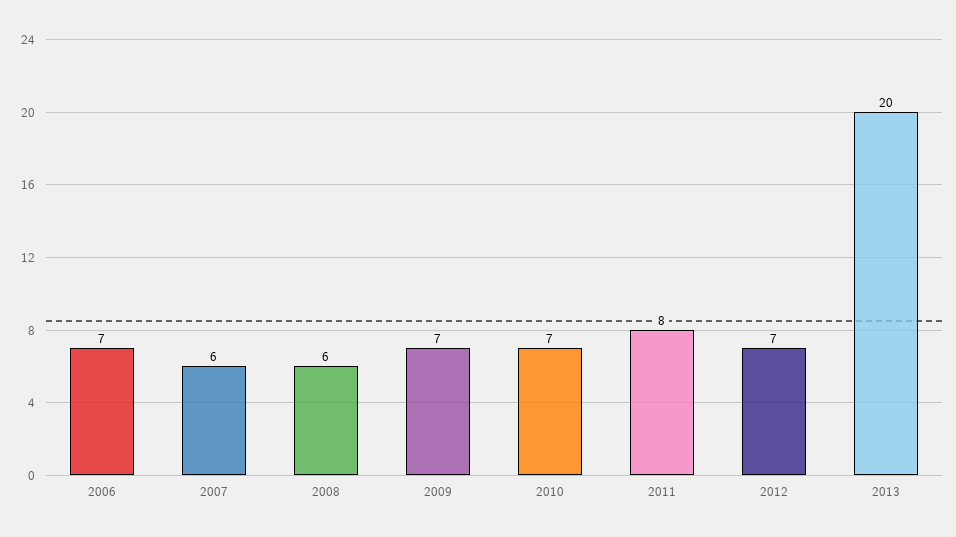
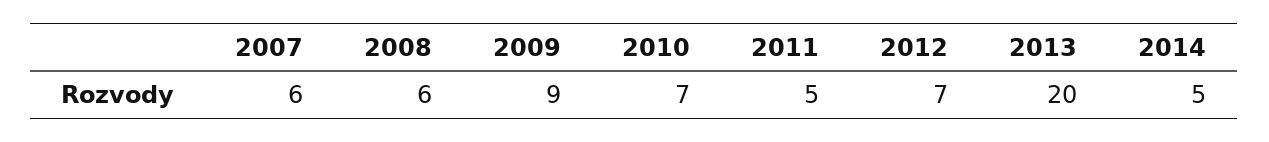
2006: 7 -> none
2009: 7 -> 9
2011: 8 -> 5
2014: none -> 5

